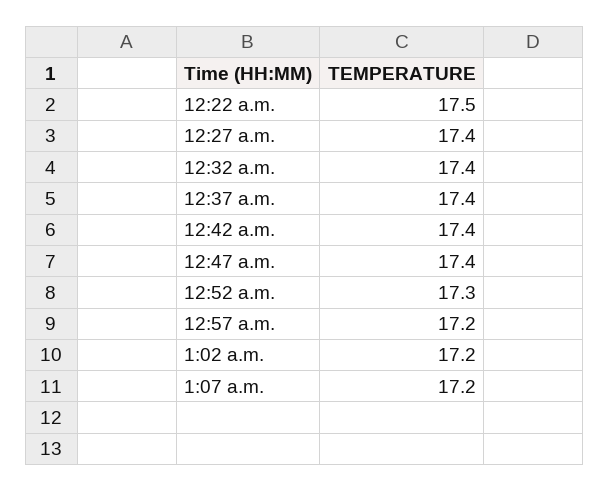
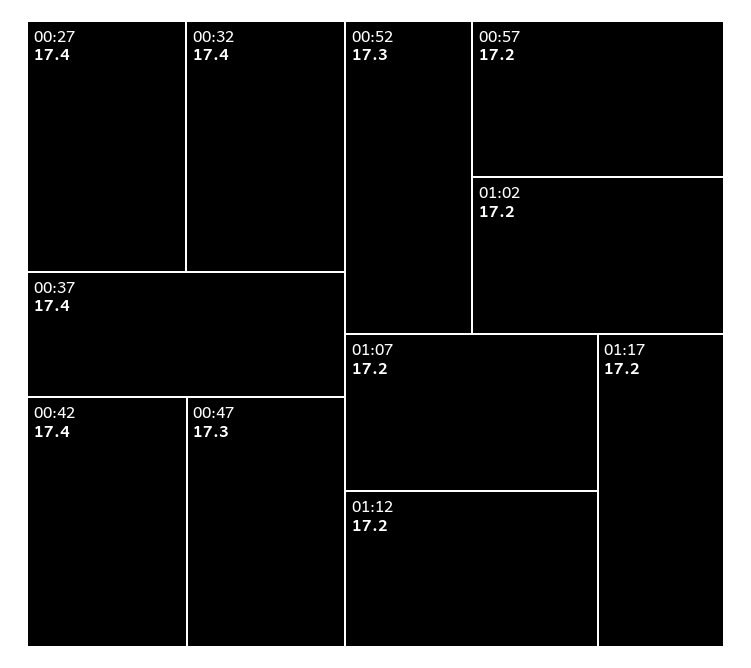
12:22 a.m.: 17.5 -> none
12:47 a.m.: 17.4 -> 17.3
01:12: none -> 17.2
01:17: none -> 17.2

